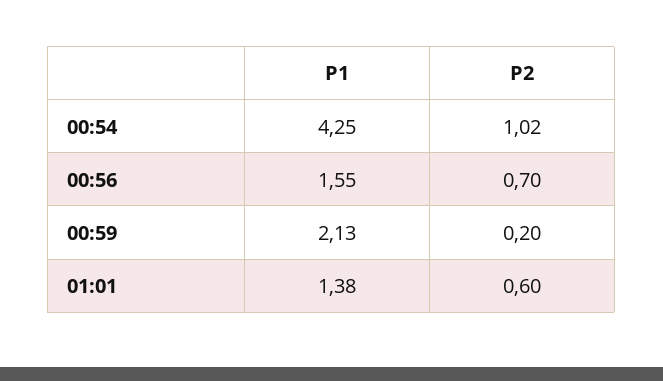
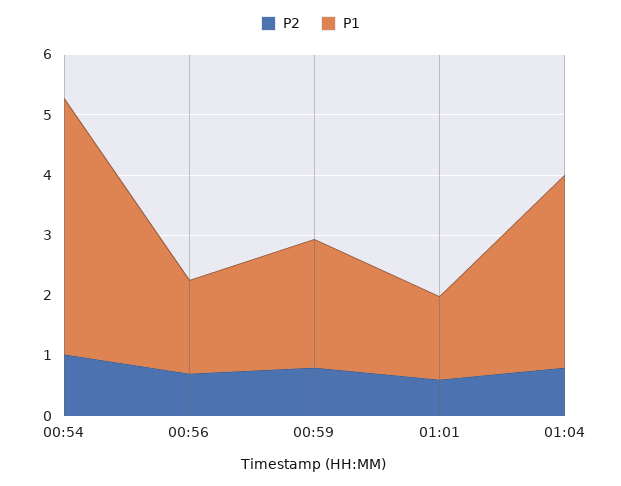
P2, 00:59: 0.2 -> 0.8
P2, 01:04: none -> 0.8
P1, 01:04: none -> 3.2

